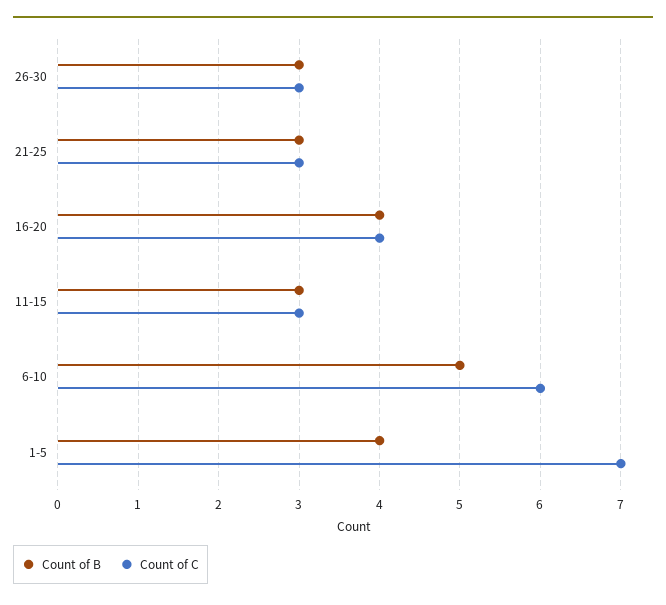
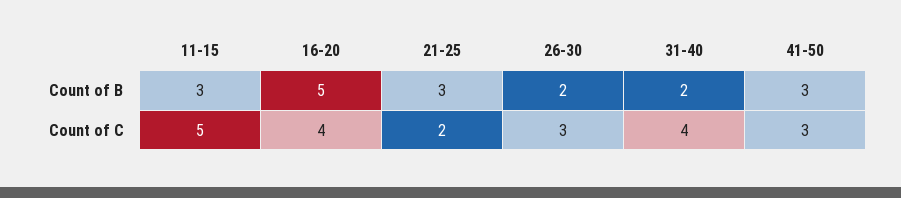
Count of B, 26-30: 3 -> 2
Count of C, 21-25: 3 -> 2
Count of B, 16-20: 4 -> 5
Count of C, 11-15: 3 -> 5
Count of B, 6-10: 5 -> none
Count of C, 6-10: 6 -> none
Count of B, 1-5: 4 -> none
Count of C, 1-5: 7 -> none
Count of B, 31-40: none -> 2
Count of B, 41-50: none -> 3
Count of C, 31-40: none -> 4
Count of C, 41-50: none -> 3

